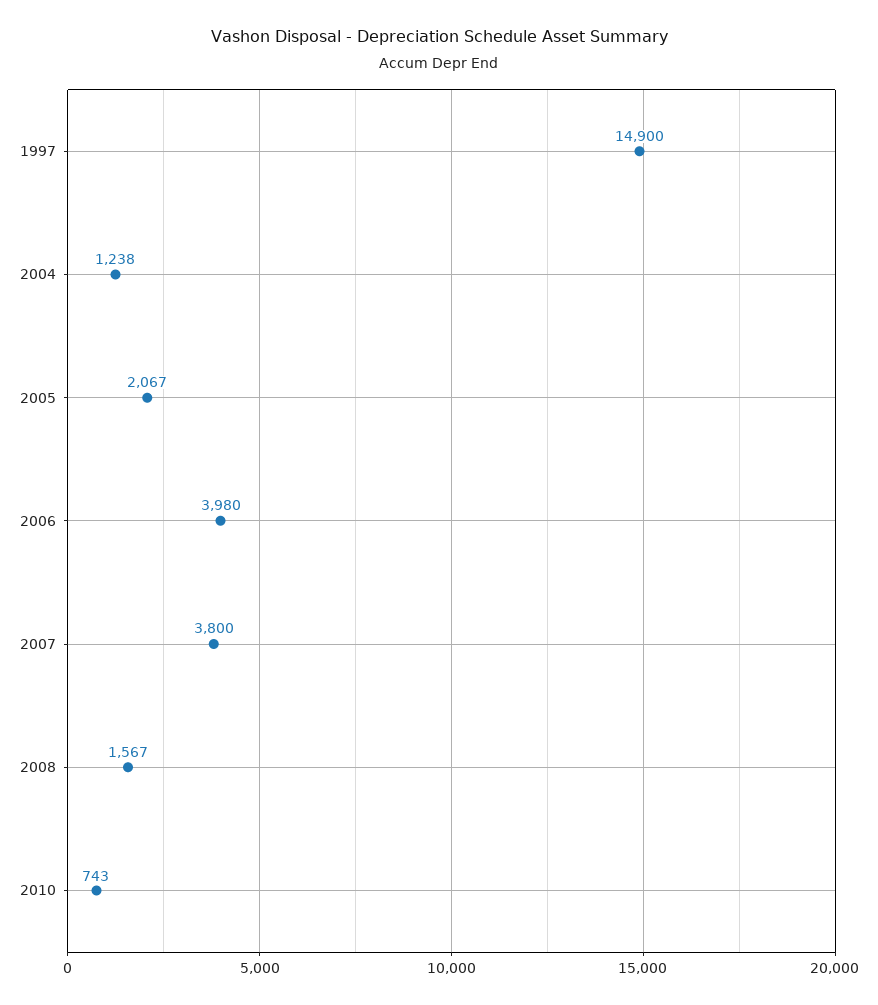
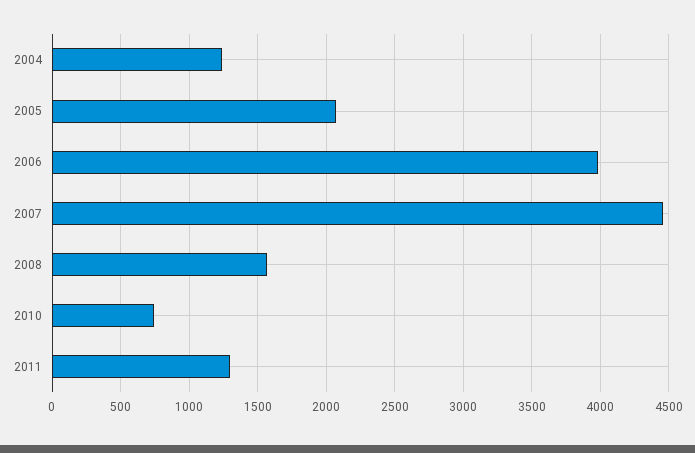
1997: 14900 -> none
2007: 3800 -> 4450
2011: none -> 1300

